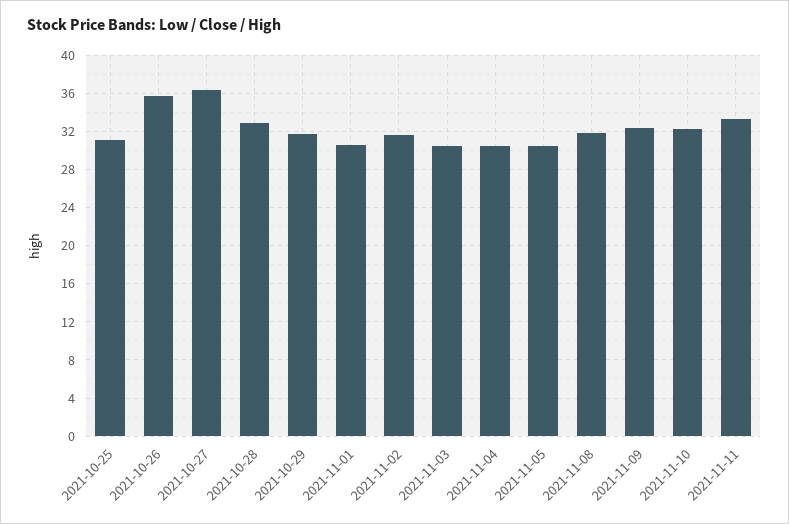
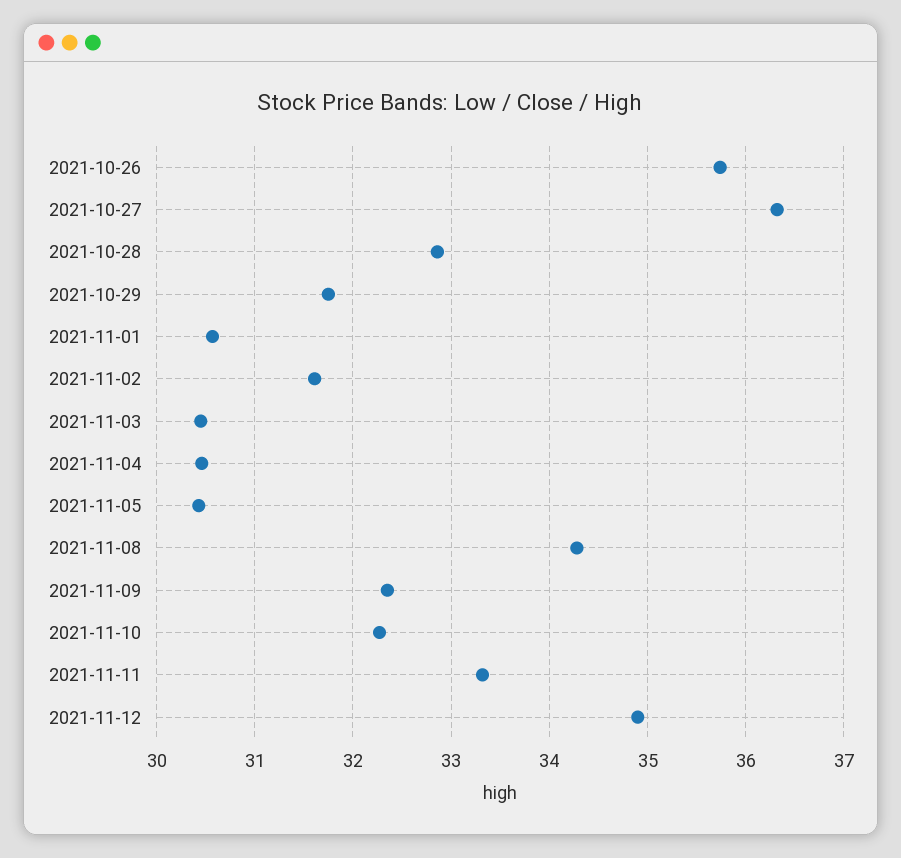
2021-10-25: 31 -> none
2021-11-08: 32 -> 34.3
2021-11-12: none -> 34.9

